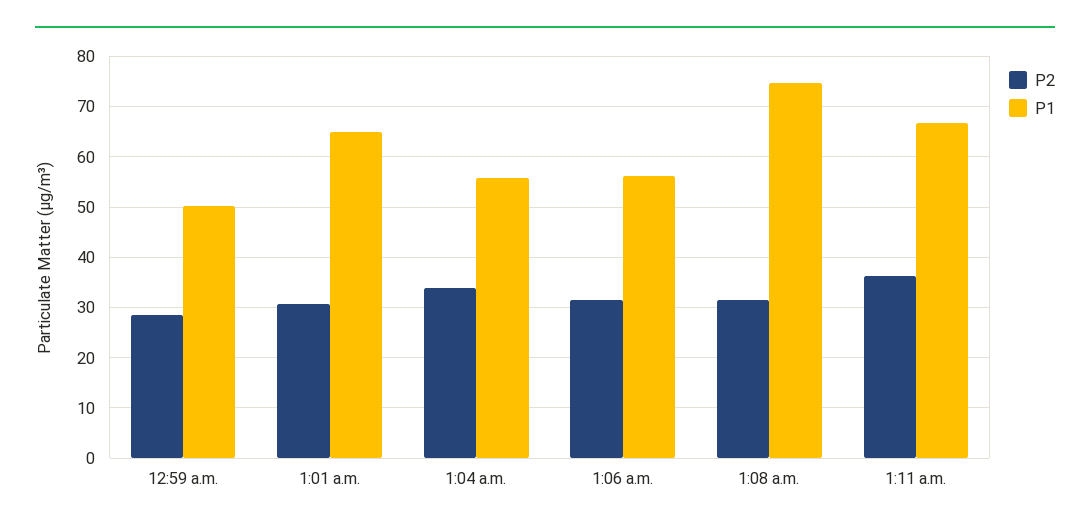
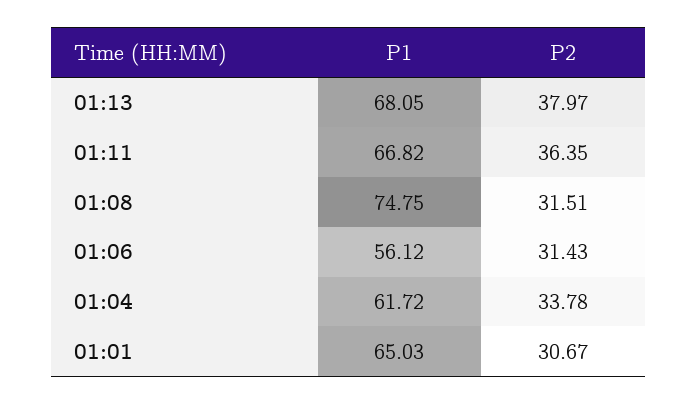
P2, 12:59 a.m.: 28 -> none
P1, 12:59 a.m.: 50 -> none
P1, 1:04 a.m.: 56 -> 61.72
P1, 01:13: none -> 68.05
P2, 01:13: none -> 37.97

